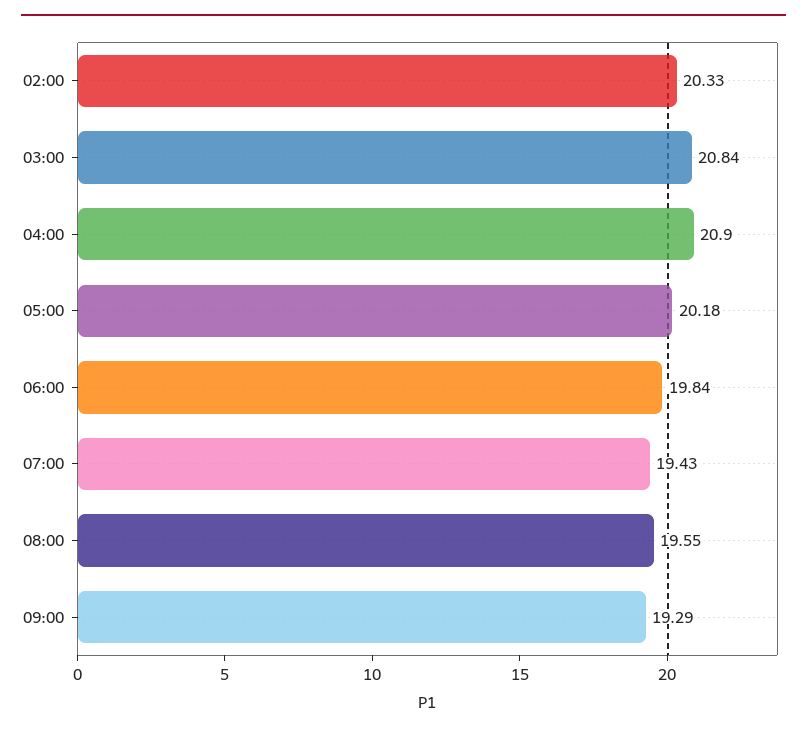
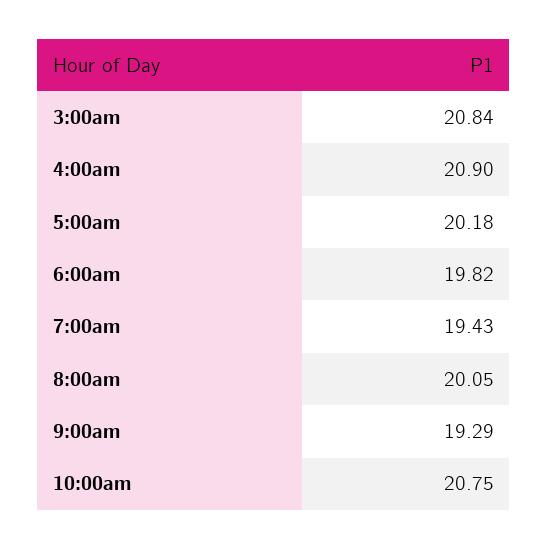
02:00: 20.33 -> none
06:00: 19.84 -> 19.82
08:00: 19.55 -> 20.05
10:00am: none -> 20.75

